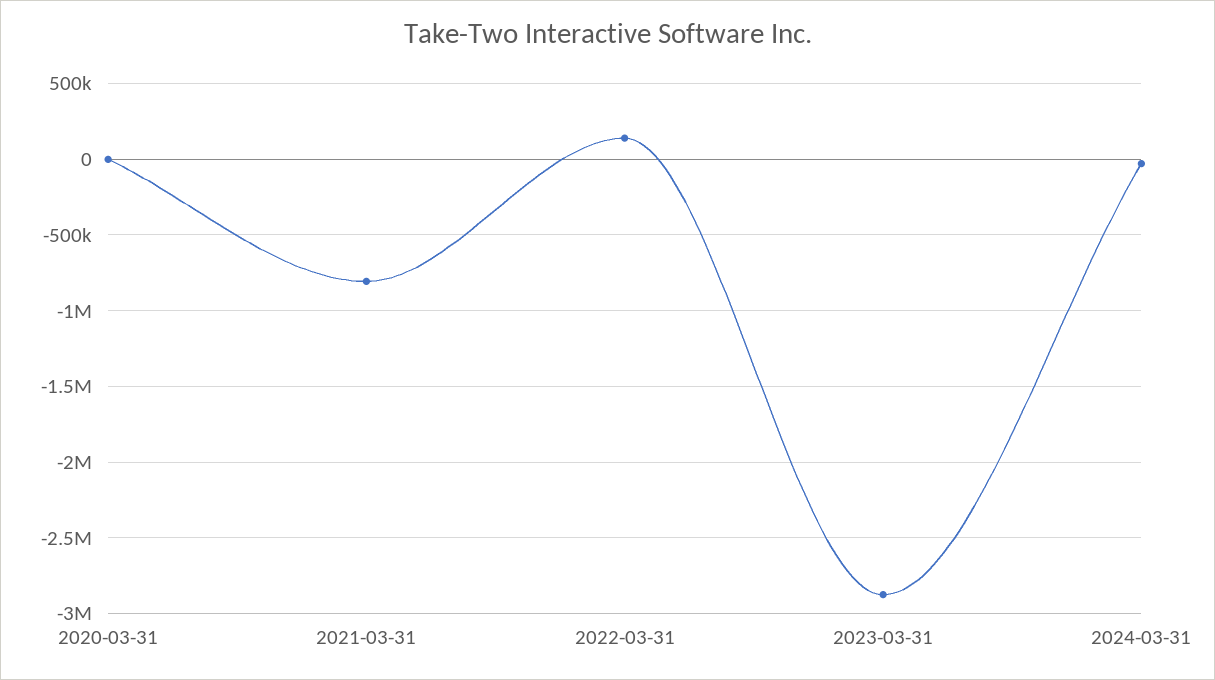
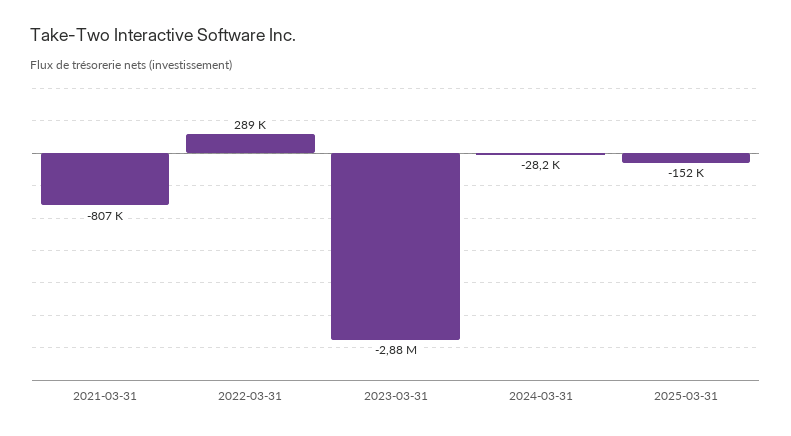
2020-03-31: 0 -> none
2022-03-31: 150000 -> 289000
2025-03-31: none -> -152000

